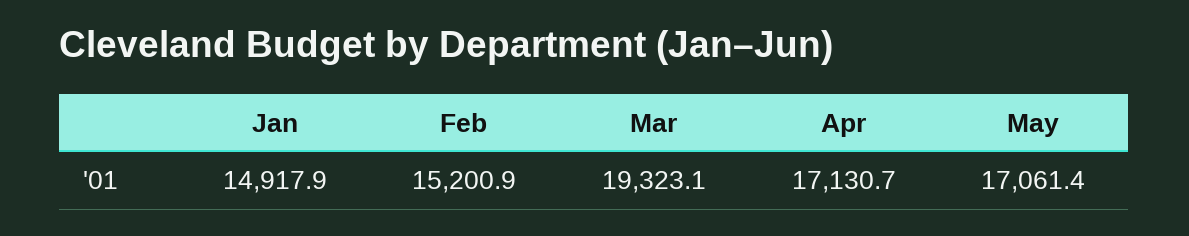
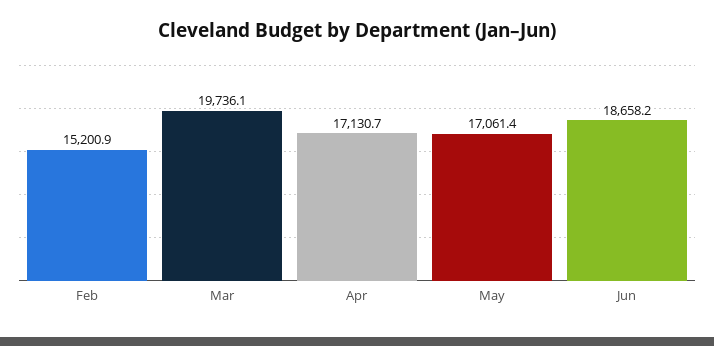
Jan: 14917.9 -> none
Mar: 19323.1 -> 19736.1
Jun: none -> 18658.2

